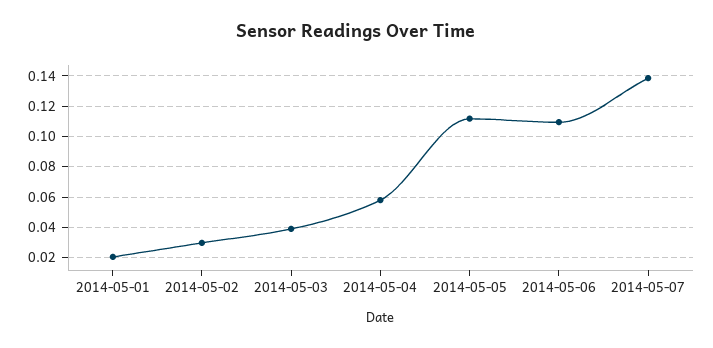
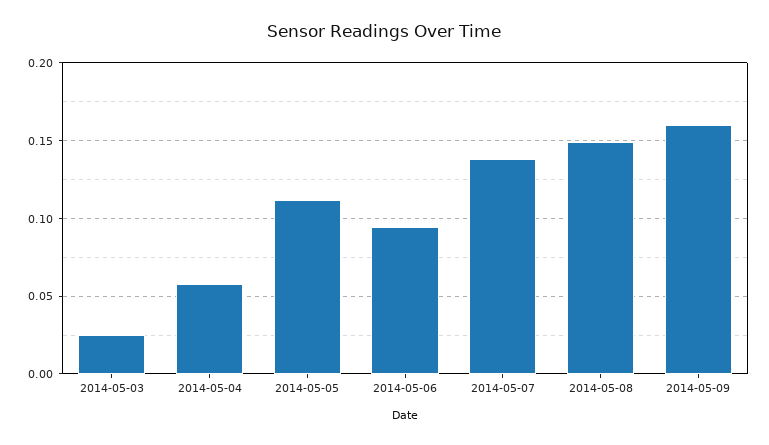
2014-05-01: 0.02 -> none
2014-05-02: 0.03 -> none
2014-05-03: 0.04 -> 0.025
2014-05-06: 0.11 -> 0.095
2014-05-08: none -> 0.15
2014-05-09: none -> 0.16

